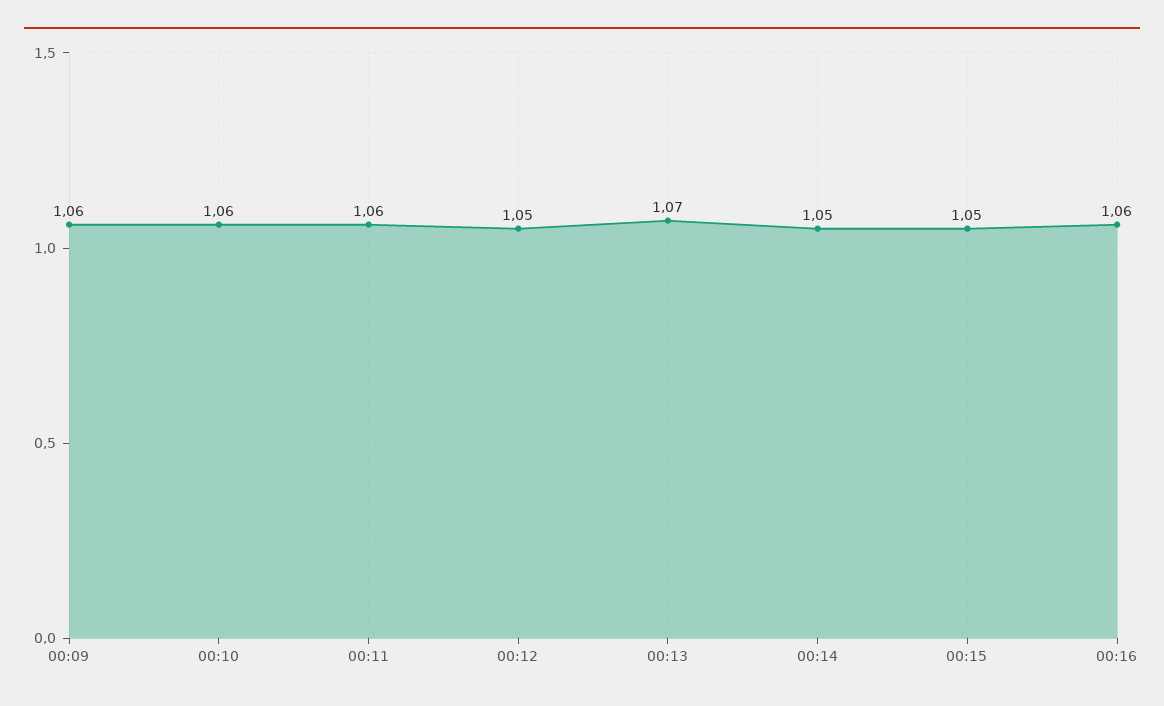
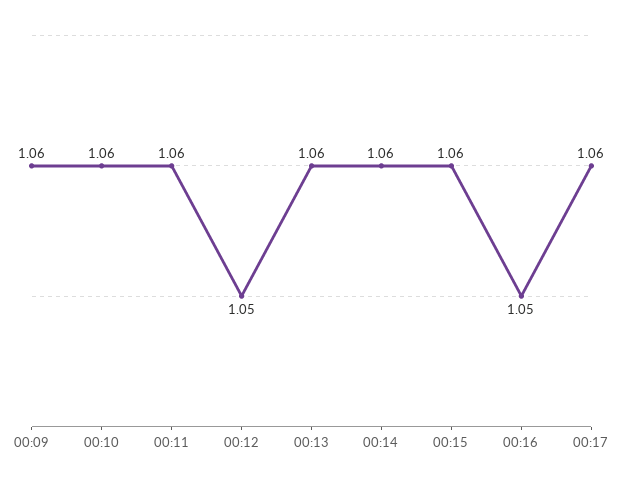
00:13: 1.07 -> 1.06
00:14: 1.05 -> 1.06
00:15: 1.05 -> 1.06
00:16: 1.06 -> 1.05
00:17: none -> 1.06

